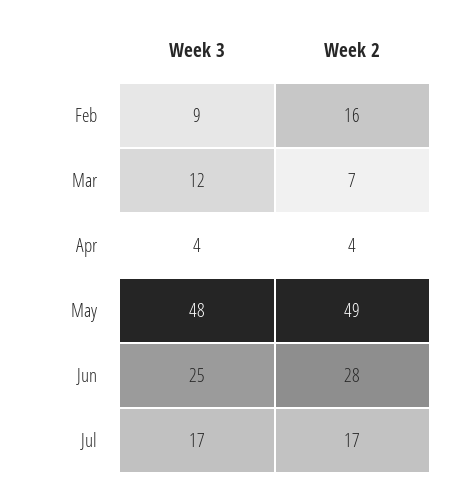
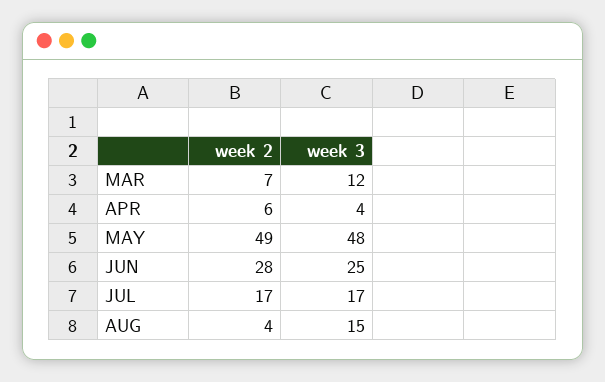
Week 3, Feb: 9 -> none
Week 2, Feb: 16 -> none
Week 2, Apr: 4 -> 6
Week 2, AUG: none -> 4
Week 3, AUG: none -> 15

